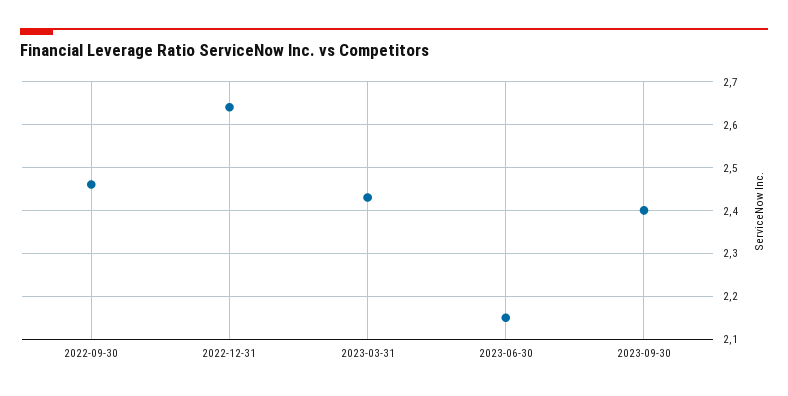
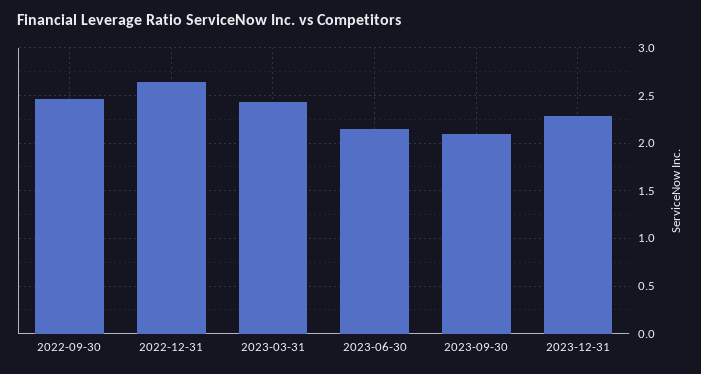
2023-09-30: 2.4 -> 2.1
2023-12-31: none -> 2.3

